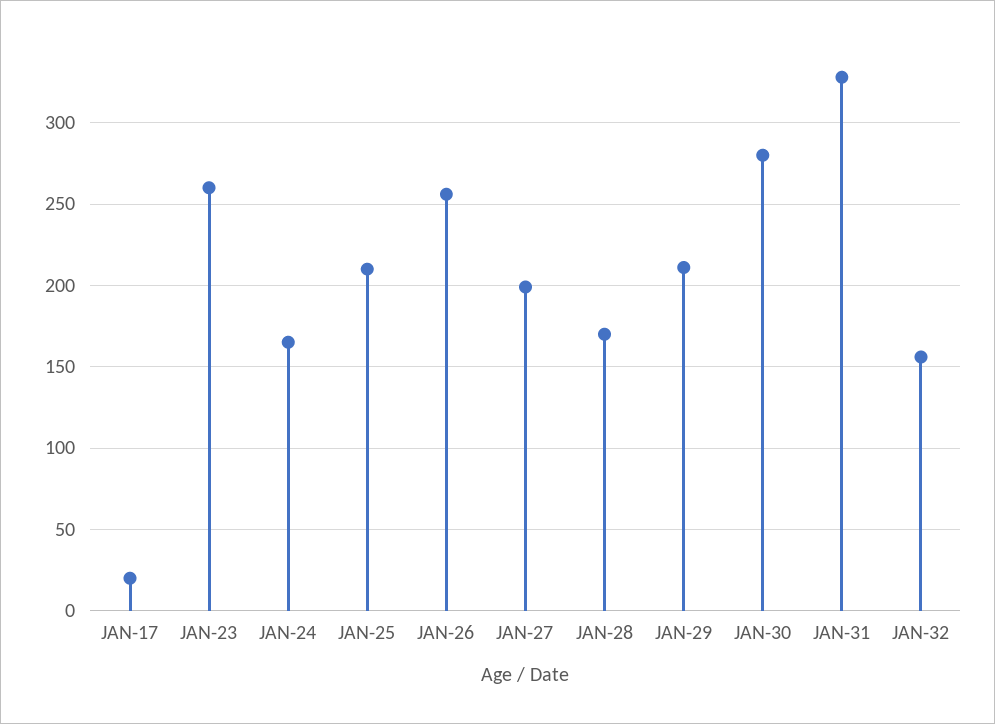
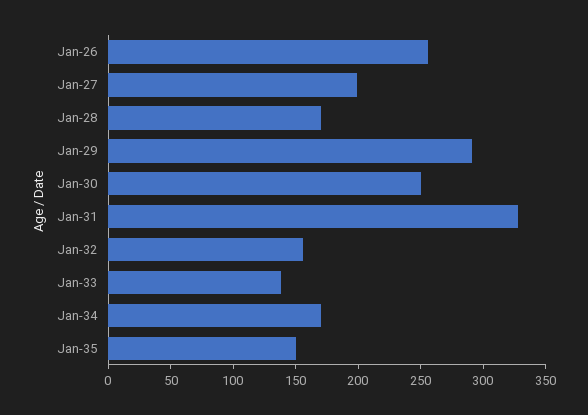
JAN-17: 20 -> none
JAN-23: 260 -> none
JAN-24: 165 -> none
JAN-25: 210 -> none
JAN-29: 210 -> 290
JAN-30: 280 -> 250
Jan-33: none -> 140
Jan-34: none -> 170
Jan-35: none -> 150

